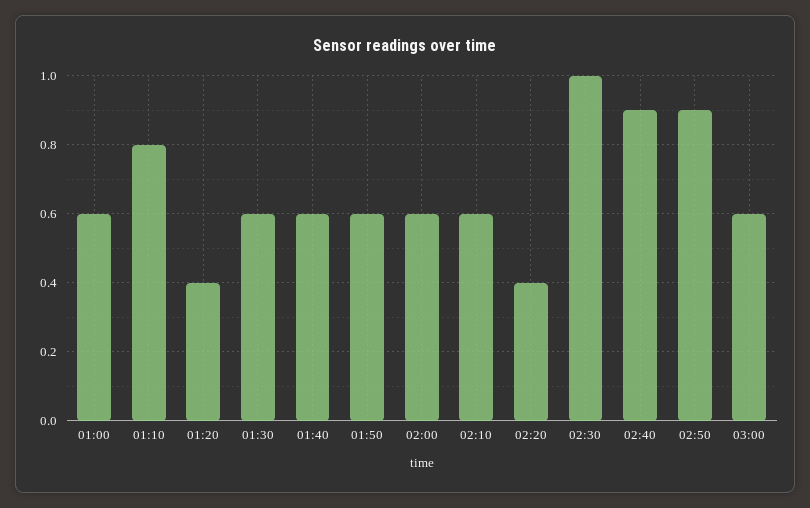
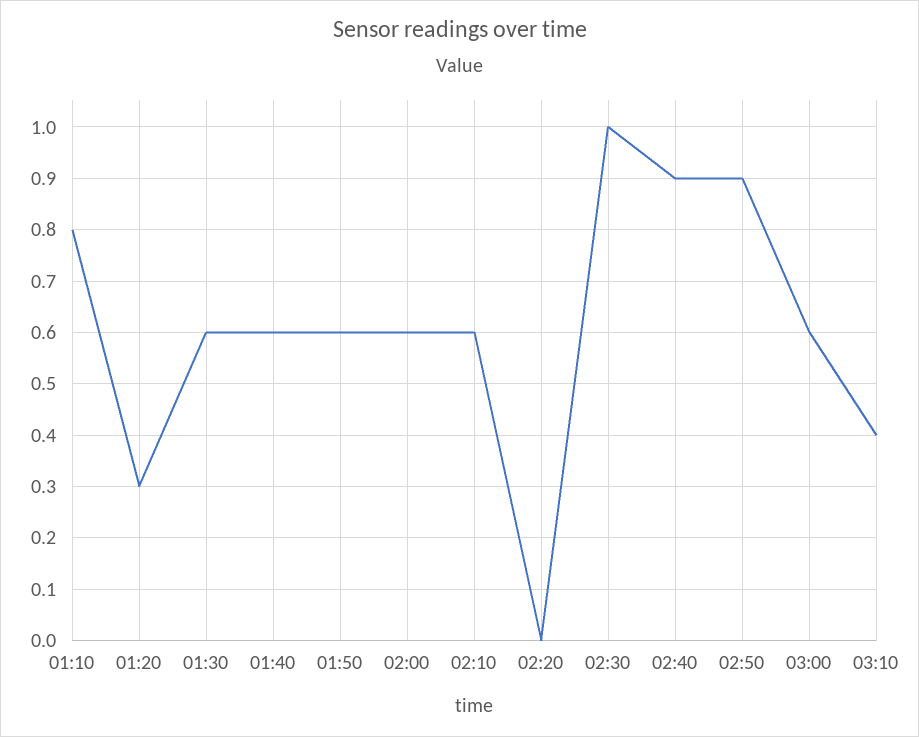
01:00: 0.6 -> none
01:20: 0.4 -> 0.3
02:20: 0.4 -> 0
03:10: none -> 0.4

